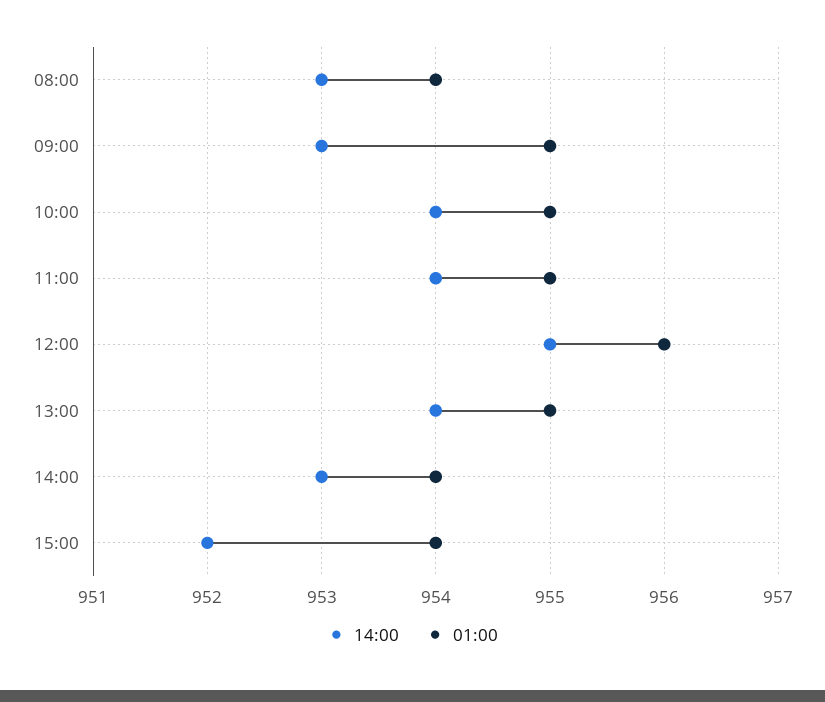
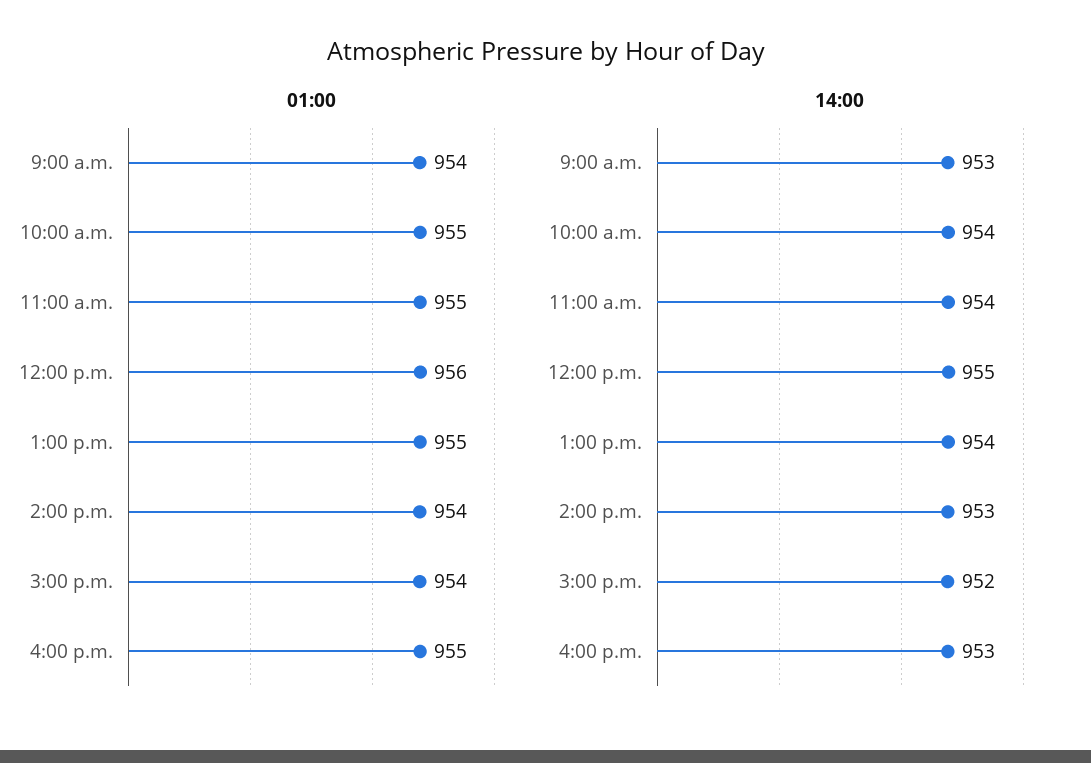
14:00, 08:00: 953 -> none
01:00, 08:00: 954 -> none
01:00, 09:00: 955 -> 954
01:00, 4:00 p.m.: none -> 955
14:00, 4:00 p.m.: none -> 953

